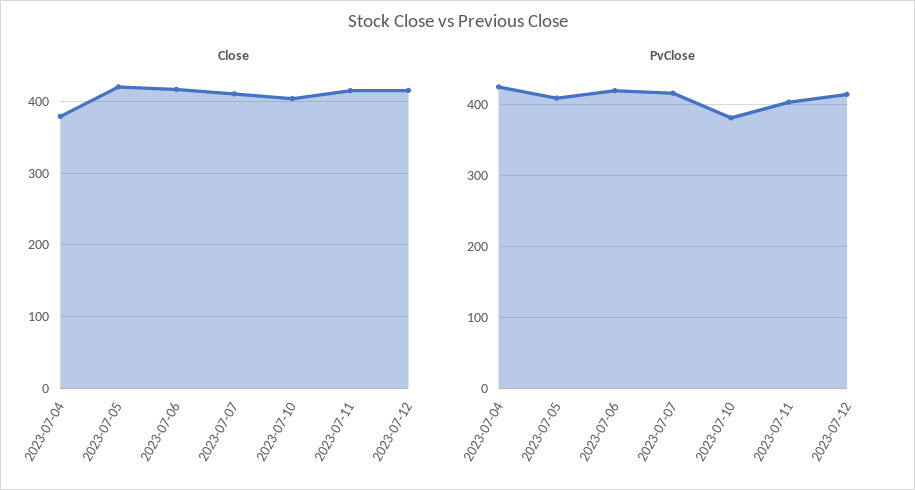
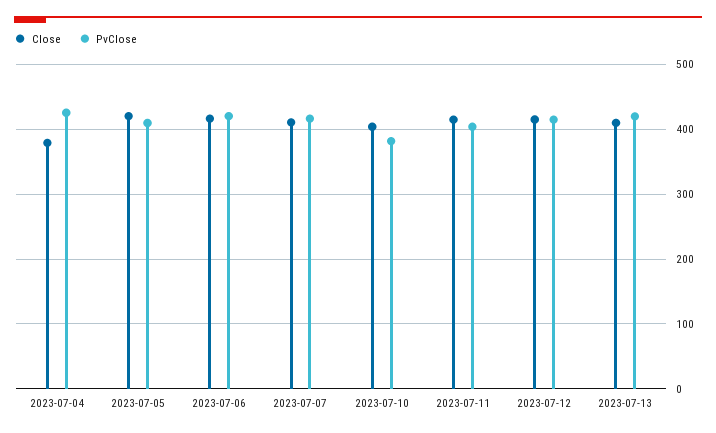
Close, 2023-07-13: none -> 410
PvClose, 2023-07-13: none -> 420

